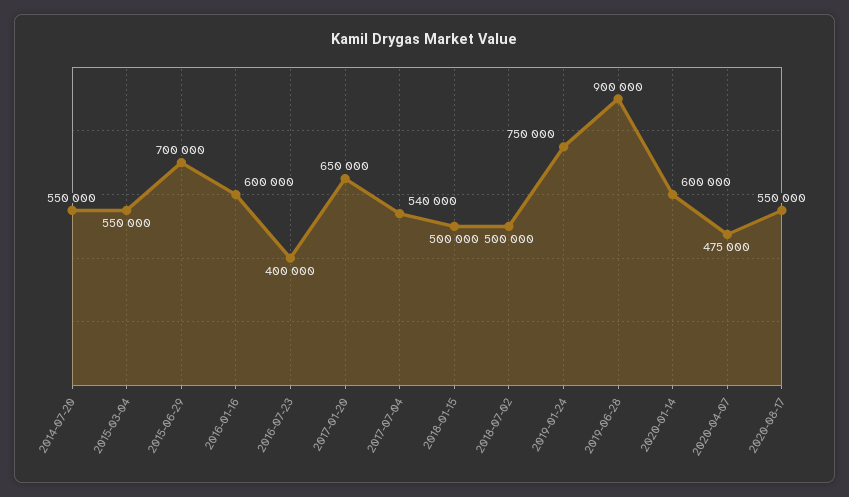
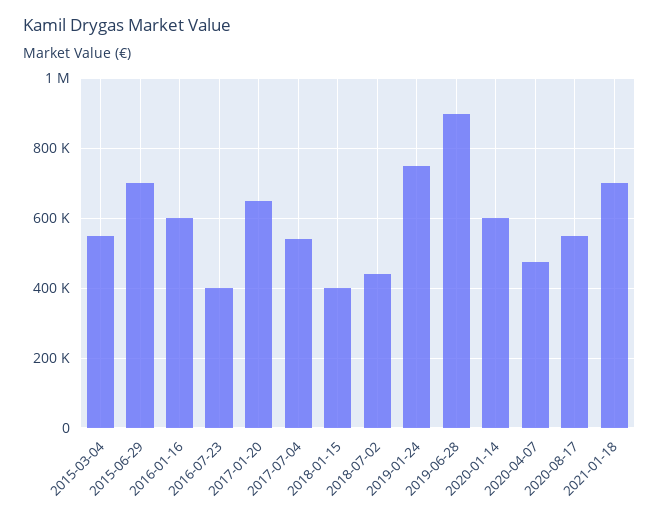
2014-07-20: 550000 -> none
2018-01-15: 500000 -> 400000
2018-07-02: 500000 -> 440000
2021-01-18: none -> 700000

